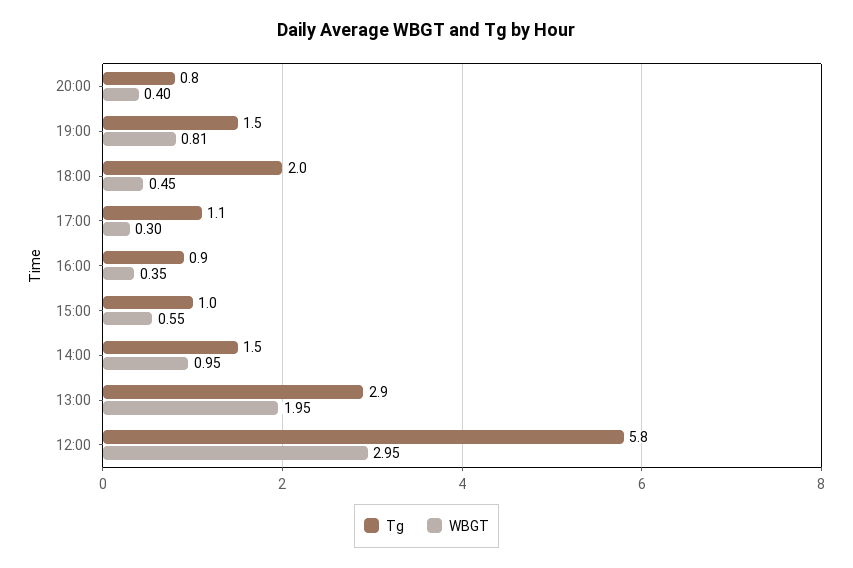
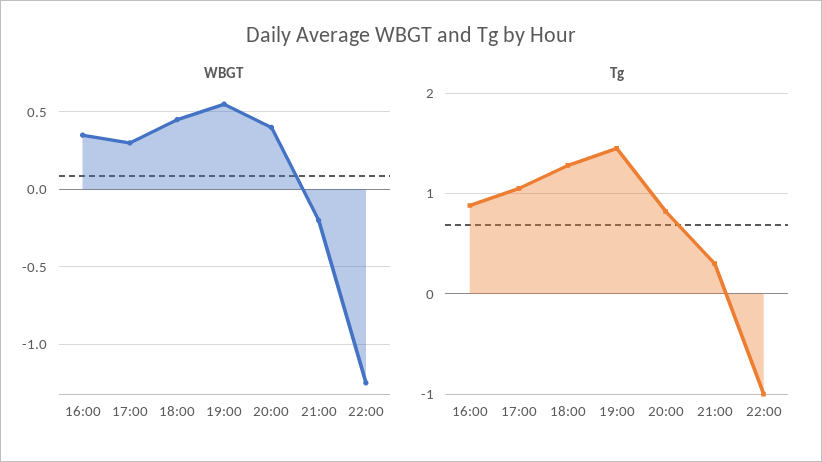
WBGT, 19:00: 0.81 -> 0.55
Tg, 18:00: 2 -> 1.3
Tg, 15:00: 1 -> none
WBGT, 15:00: 0.55 -> none
Tg, 14:00: 1.5 -> none
WBGT, 14:00: 0.95 -> none
Tg, 13:00: 2.9 -> none
WBGT, 13:00: 1.95 -> none
Tg, 12:00: 5.8 -> none
WBGT, 12:00: 2.95 -> none
WBGT, 21:00: none -> -0.2
WBGT, 22:00: none -> -1.25
Tg, 21:00: none -> 0.3
Tg, 22:00: none -> -1

